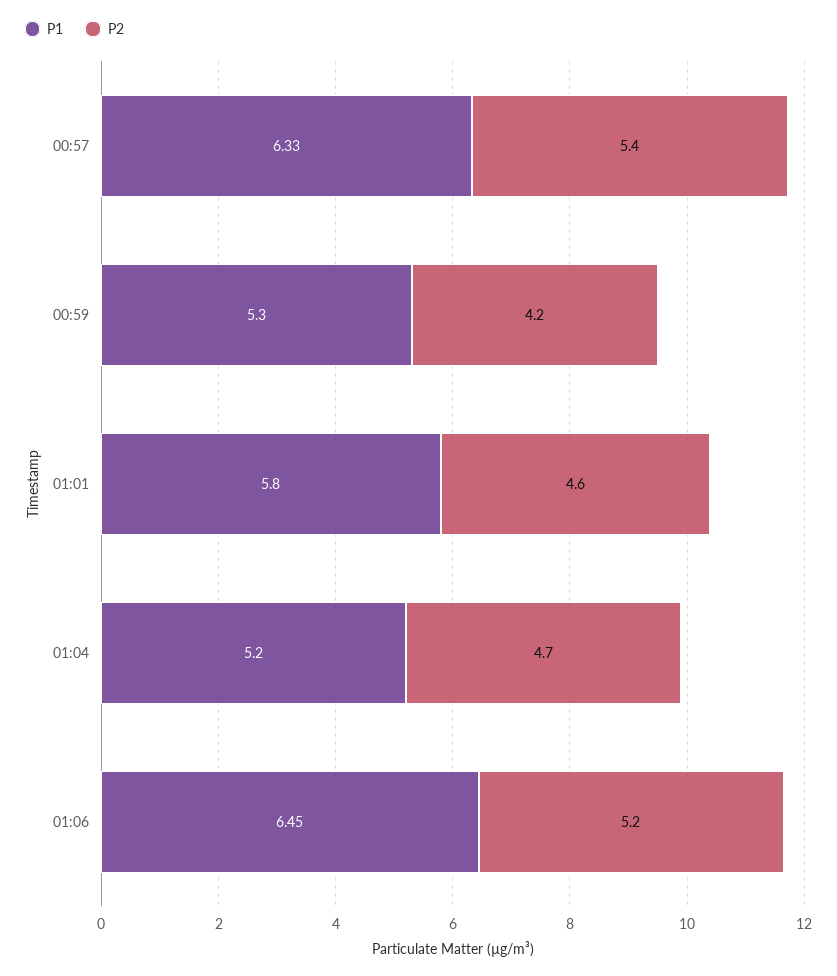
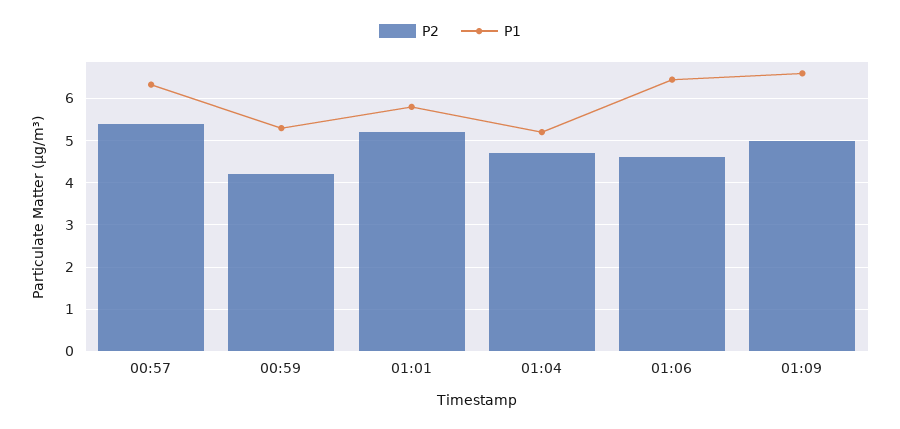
P2, 01:01: 4.6 -> 5.2
P2, 01:06: 5.2 -> 4.6
P2, 01:09: none -> 5
P1, 01:09: none -> 6.6

